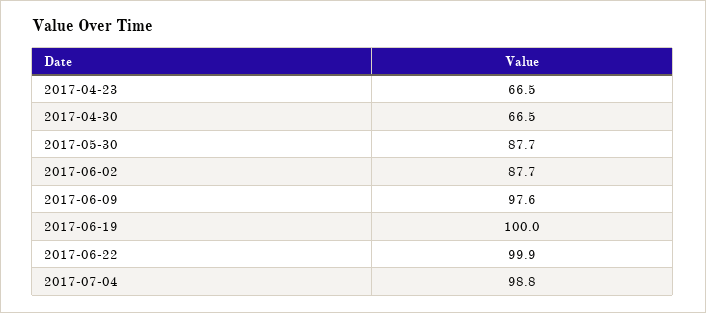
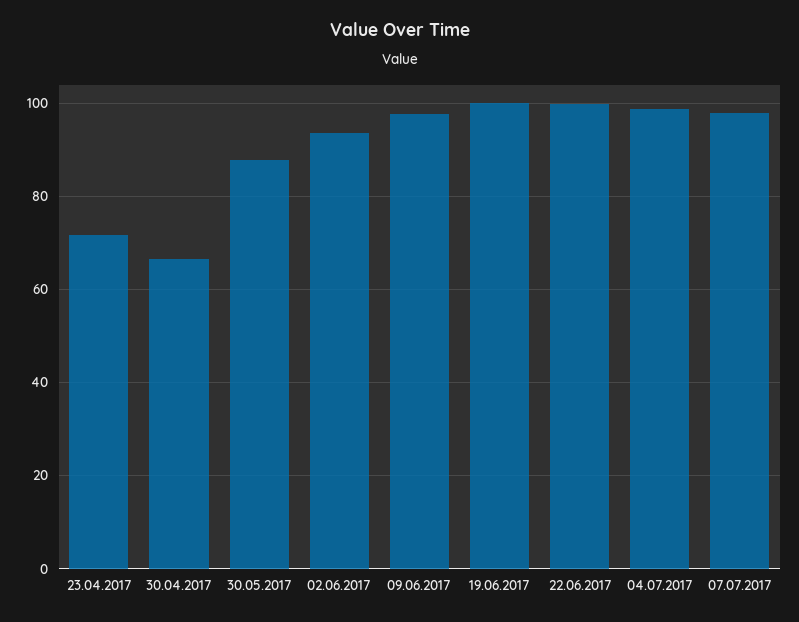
2017-04-23: 66.5 -> 72
2017-06-02: 87.7 -> 94
07.07.2017: none -> 98

